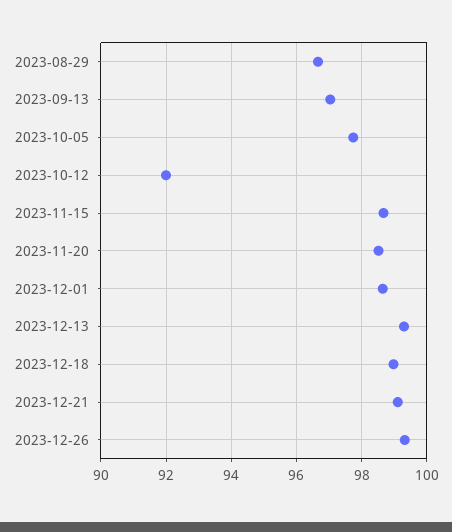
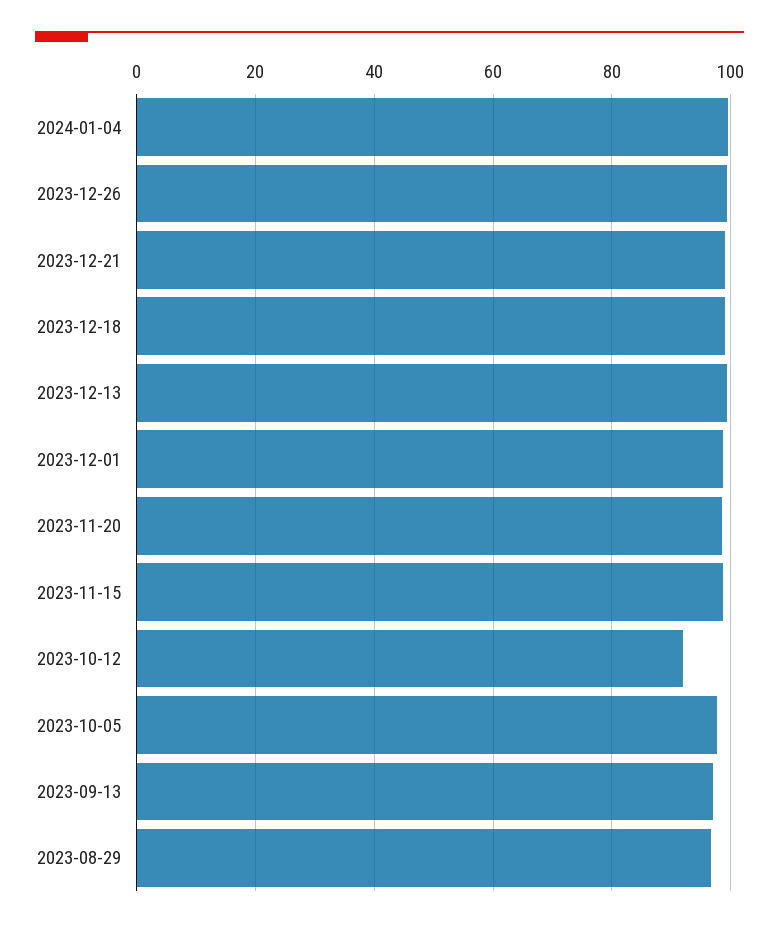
2024-01-04: none -> 100

